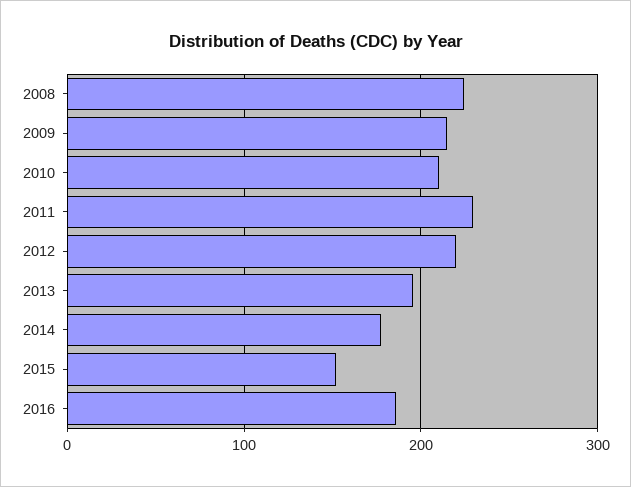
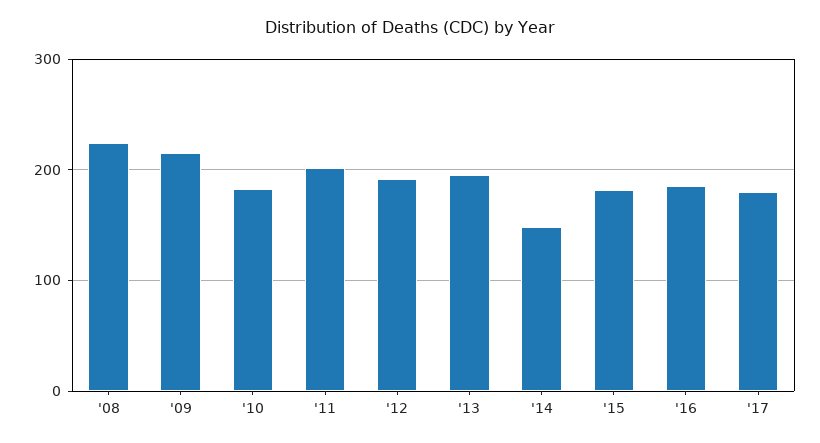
2010: 210 -> 180
2011: 230 -> 200
2012: 220 -> 190
2014: 180 -> 150
2015: 150 -> 180
'17: none -> 180

